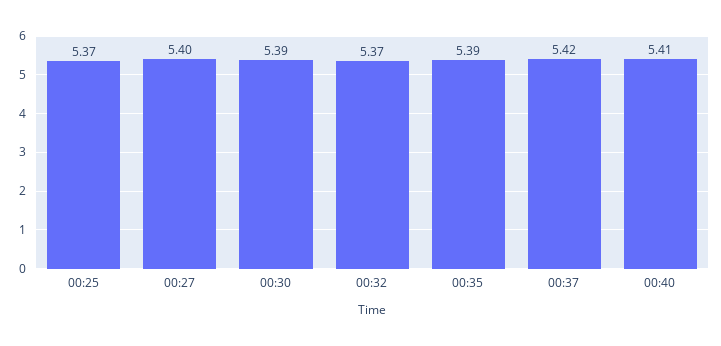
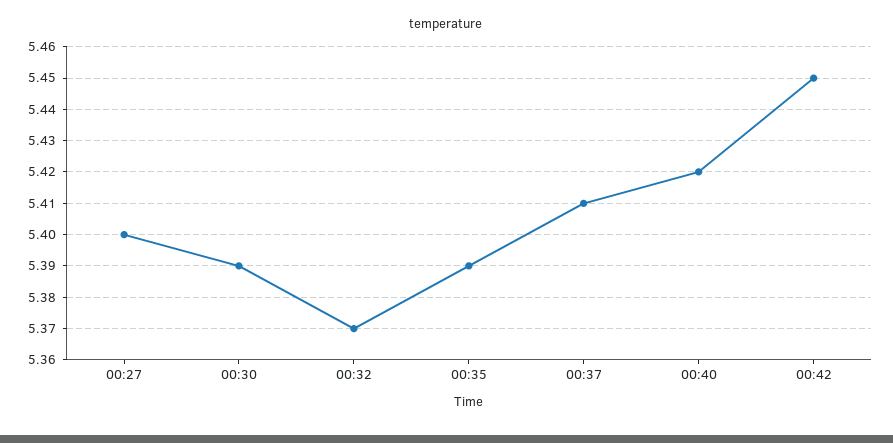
00:25: 5.37 -> none
00:37: 5.42 -> 5.41
00:40: 5.41 -> 5.42
00:42: none -> 5.45

